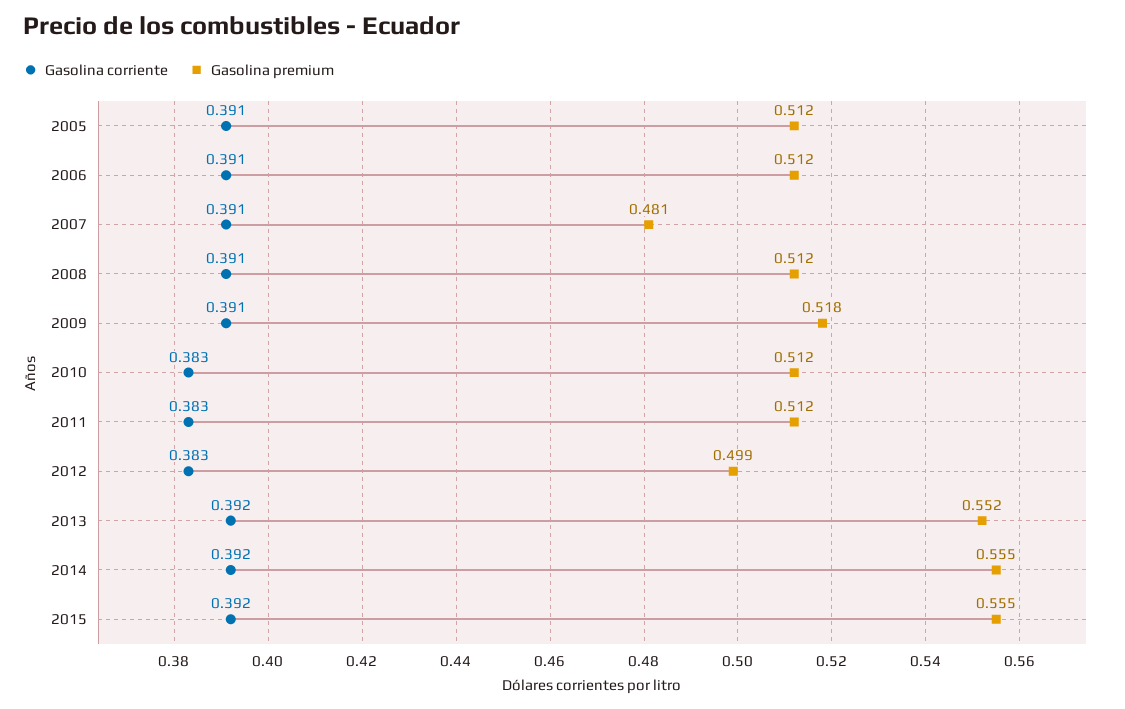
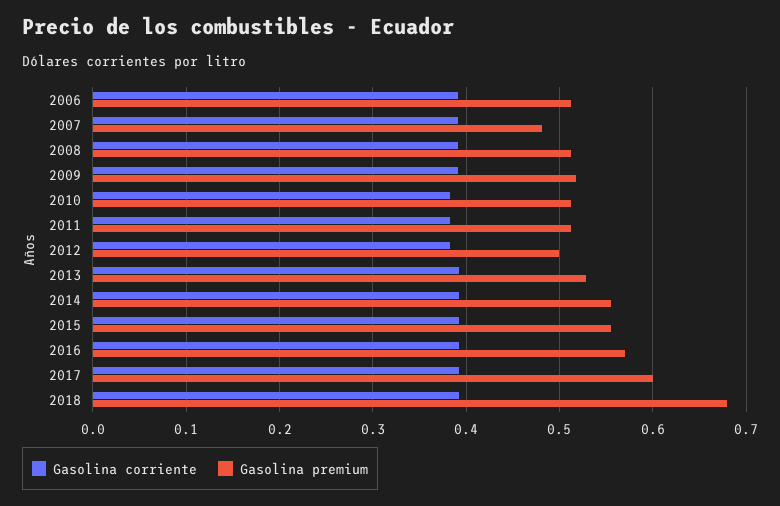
Gasolina corriente, 2005: 0.391 -> none
Gasolina premium, 2005: 0.512 -> none
Gasolina premium, 2013: 0.552 -> 0.53
Gasolina corriente, 2016: none -> 0.39
Gasolina premium, 2016: none -> 0.57
Gasolina corriente, 2017: none -> 0.39
Gasolina premium, 2017: none -> 0.6
Gasolina corriente, 2018: none -> 0.39
Gasolina premium, 2018: none -> 0.68

